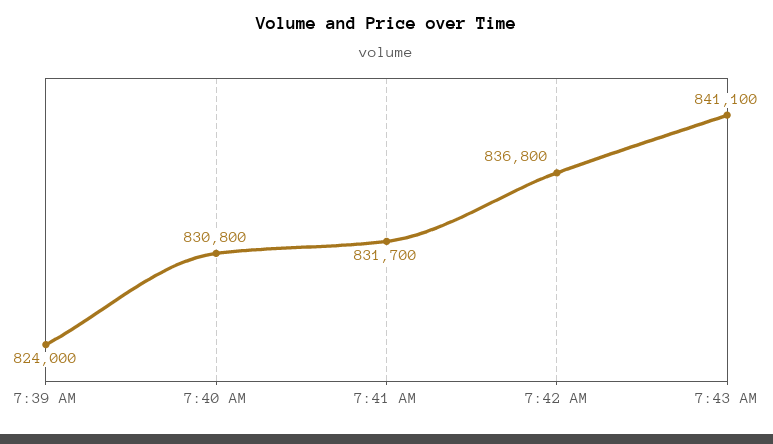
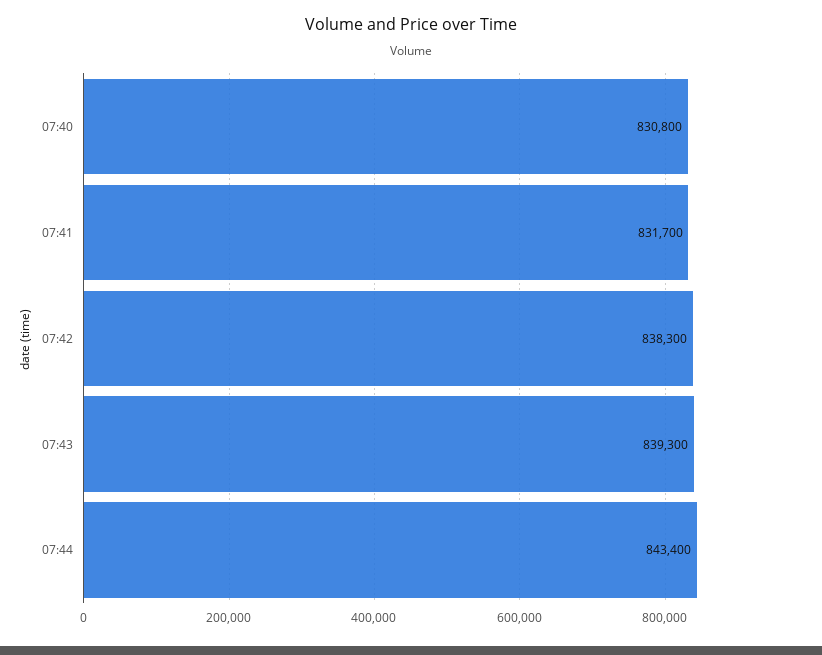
7:39 AM: 824000 -> none
7:42 AM: 836800 -> 838300
7:43 AM: 841100 -> 839300
07:44: none -> 843400

